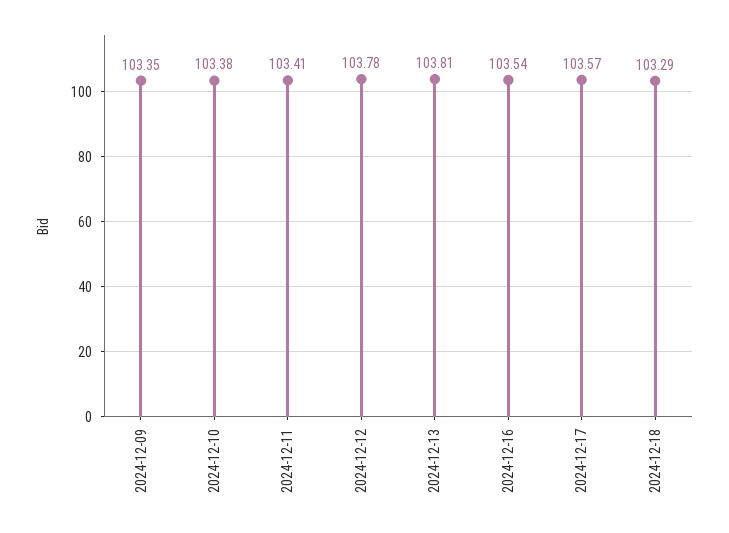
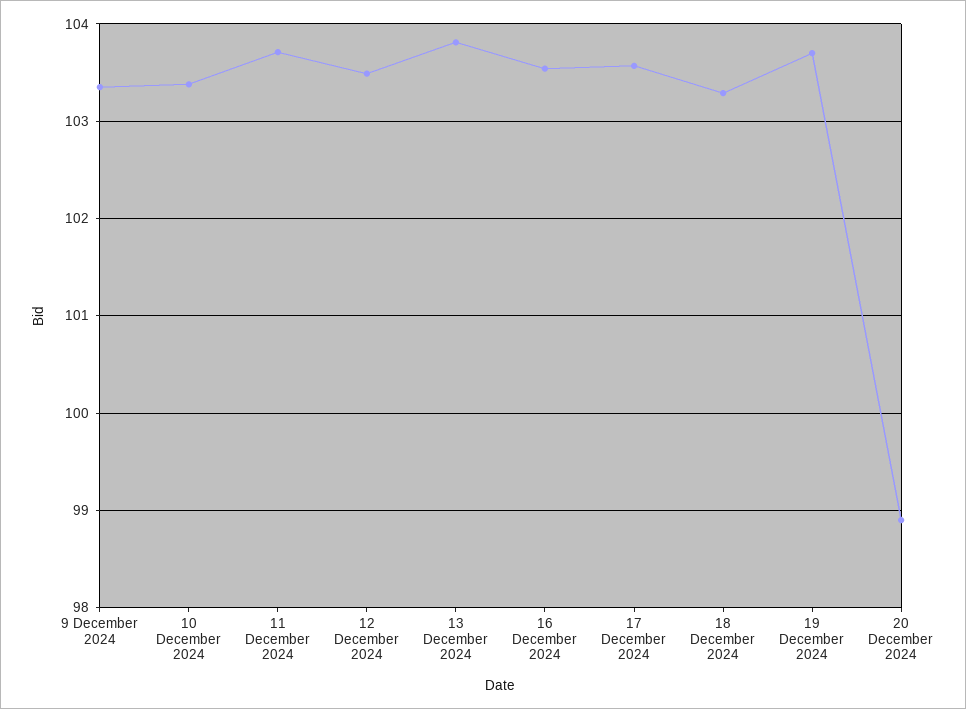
2024-12-11: 103.41 -> 103.7
2024-12-12: 103.78 -> 103.5
19 December 2024: none -> 103.7
20 December 2024: none -> 98.9

